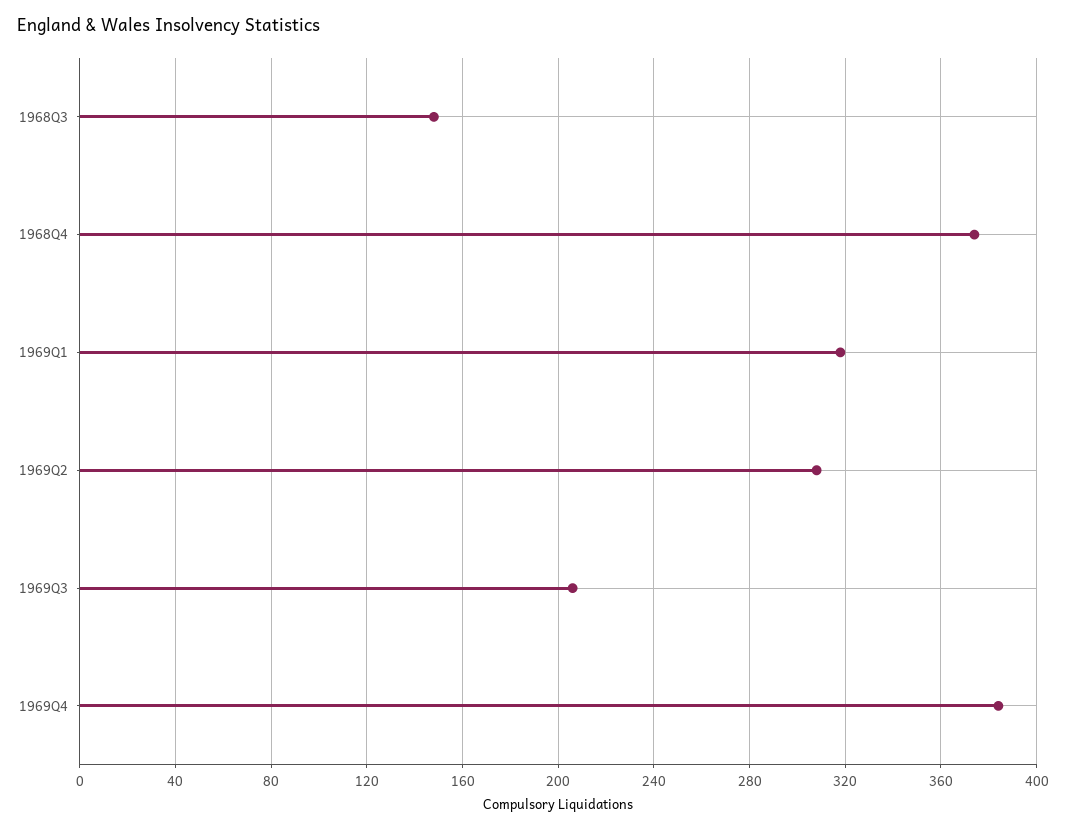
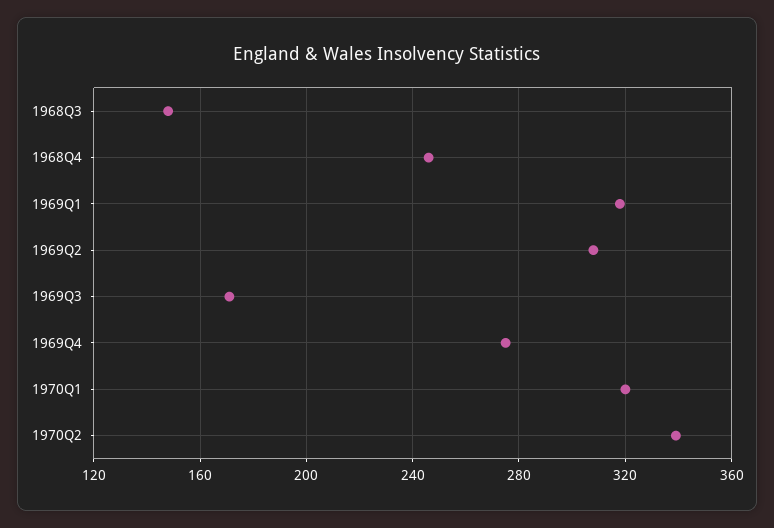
1968Q4: 375 -> 245
1969Q3: 205 -> 170
1969Q4: 385 -> 275
1970Q1: none -> 320
1970Q2: none -> 340

